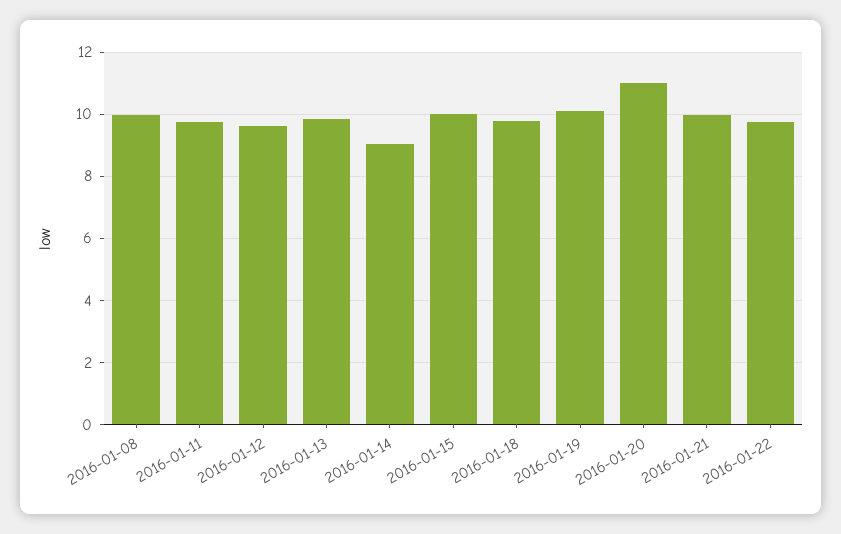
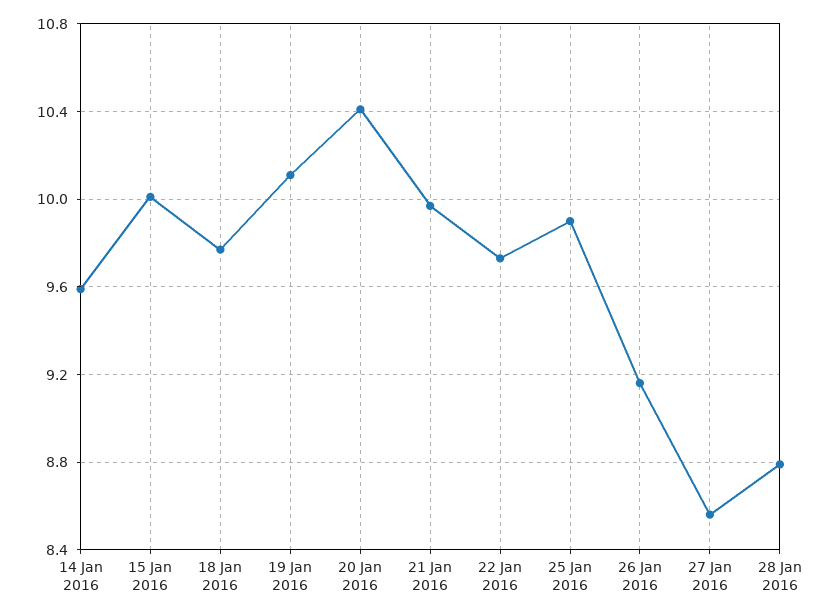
2016-01-08: 10 -> none
2016-01-11: 9.8 -> none
2016-01-12: 9.6 -> none
2016-01-13: 9.8 -> none
2016-01-14: 9 -> 9.6
2016-01-20: 11 -> 10.4
25 Jan 2016: none -> 9.9
26 Jan 2016: none -> 9.15
27 Jan 2016: none -> 8.55
28 Jan 2016: none -> 8.8

